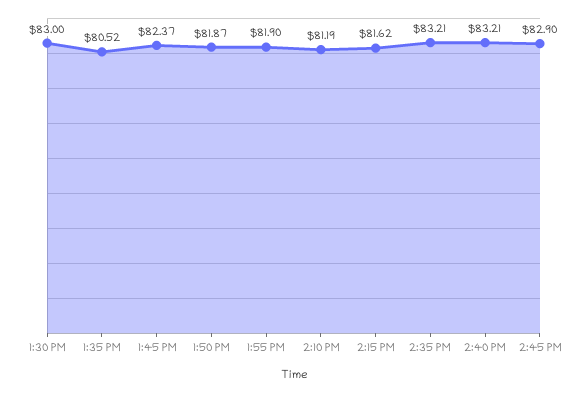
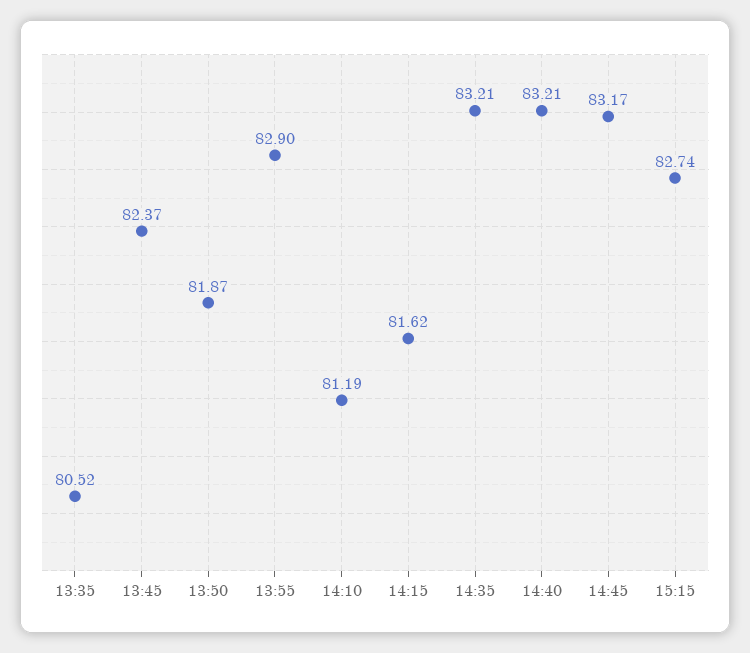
1:30 PM: 83 -> none
1:55 PM: 81.9 -> 82.9
2:45 PM: 82.9 -> 83.17
15:15: none -> 82.74

